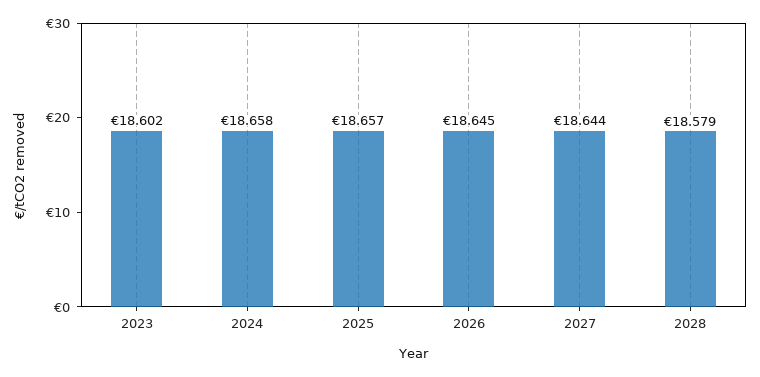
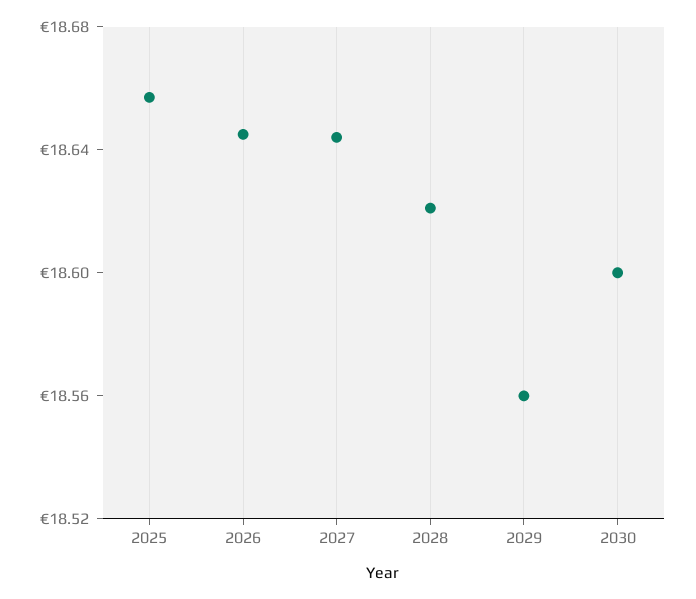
2023: 18.602 -> none
2024: 18.658 -> none
2028: 18.579 -> 18.62
2029: none -> 18.56
2030: none -> 18.6

